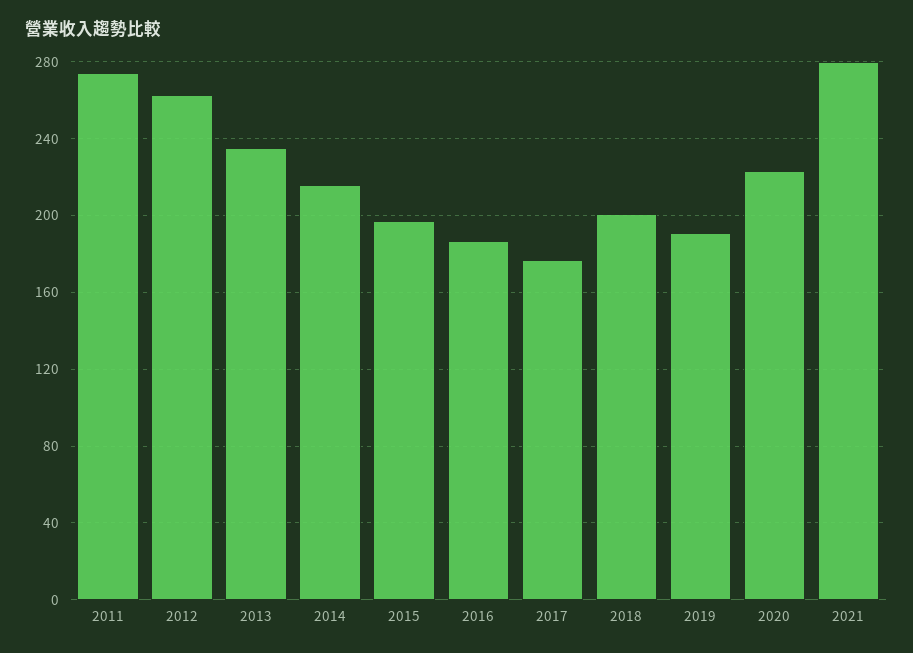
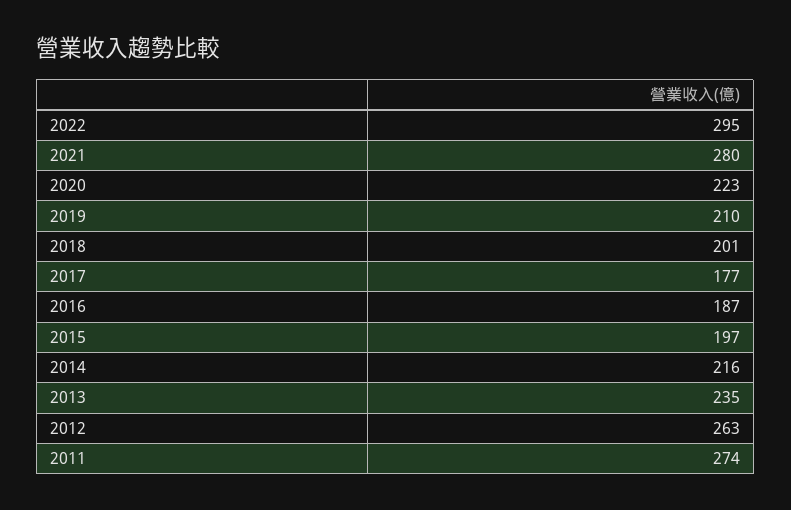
2019: 190 -> 210
2022: none -> 295

